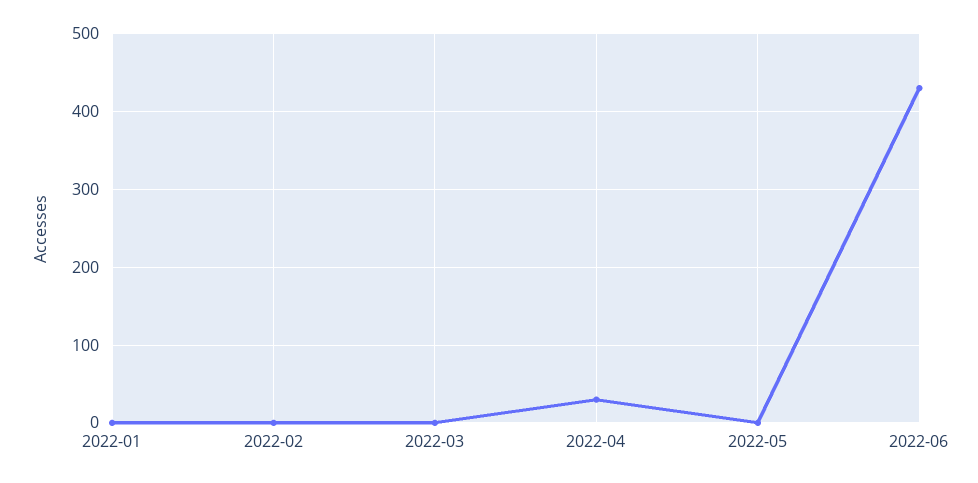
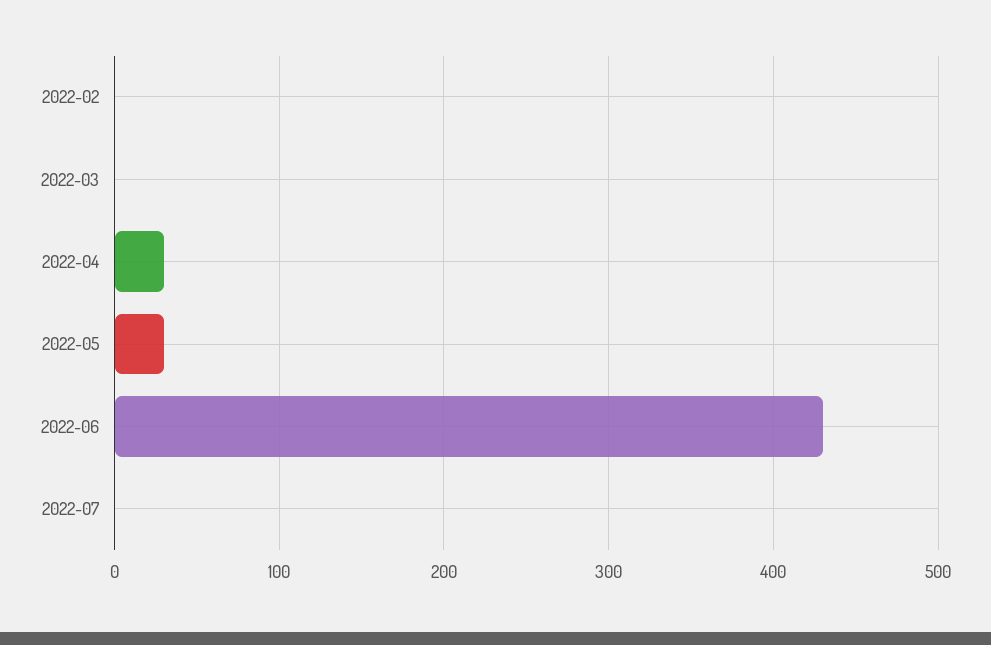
2022-01: 0 -> none
2022-05: 0 -> 30
2022-07: none -> 0

